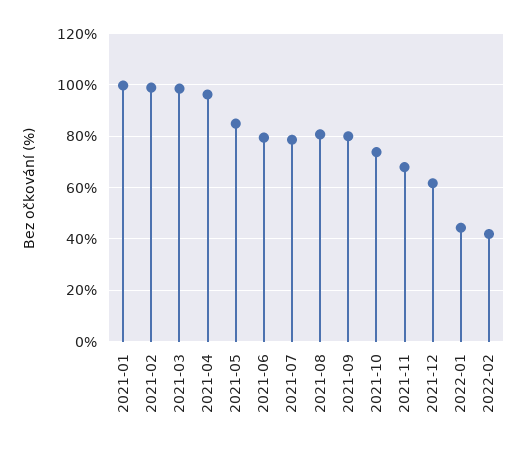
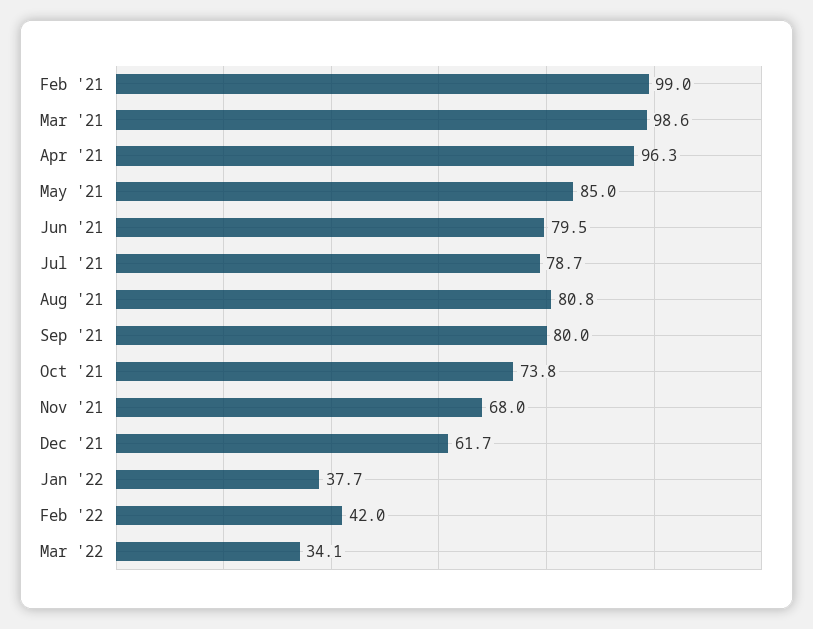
2021-01: 100 -> none
2022-01: 45 -> 37.7
Mar '22: none -> 34.1

